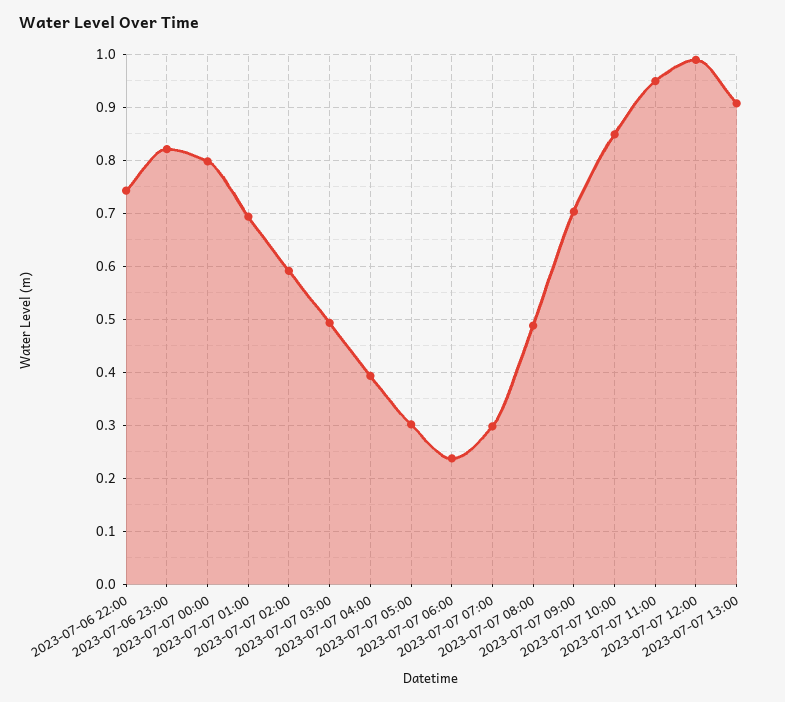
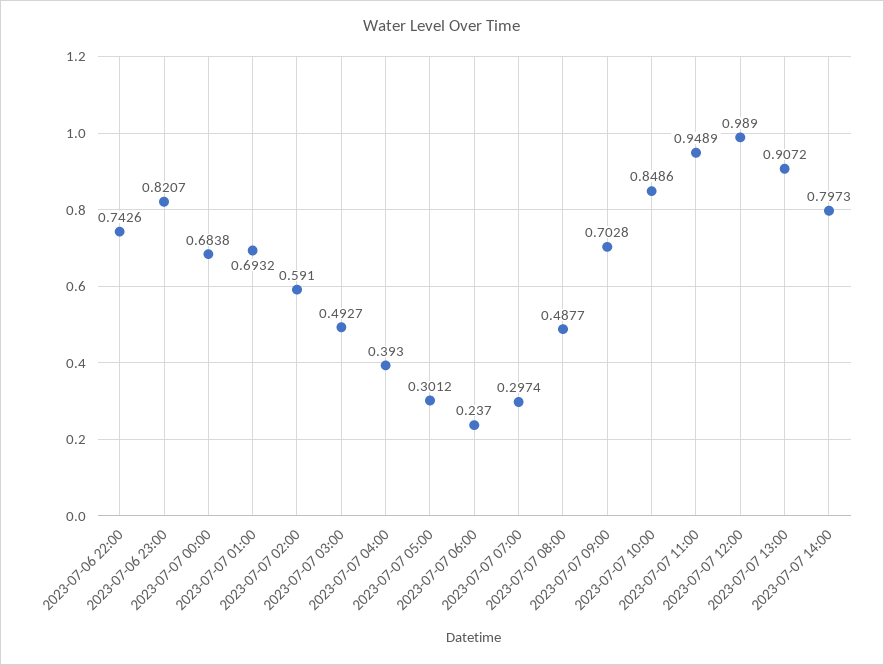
2023-07-07 00:00: 0.8 -> 0.6838
2023-07-07 14:00: none -> 0.7973

